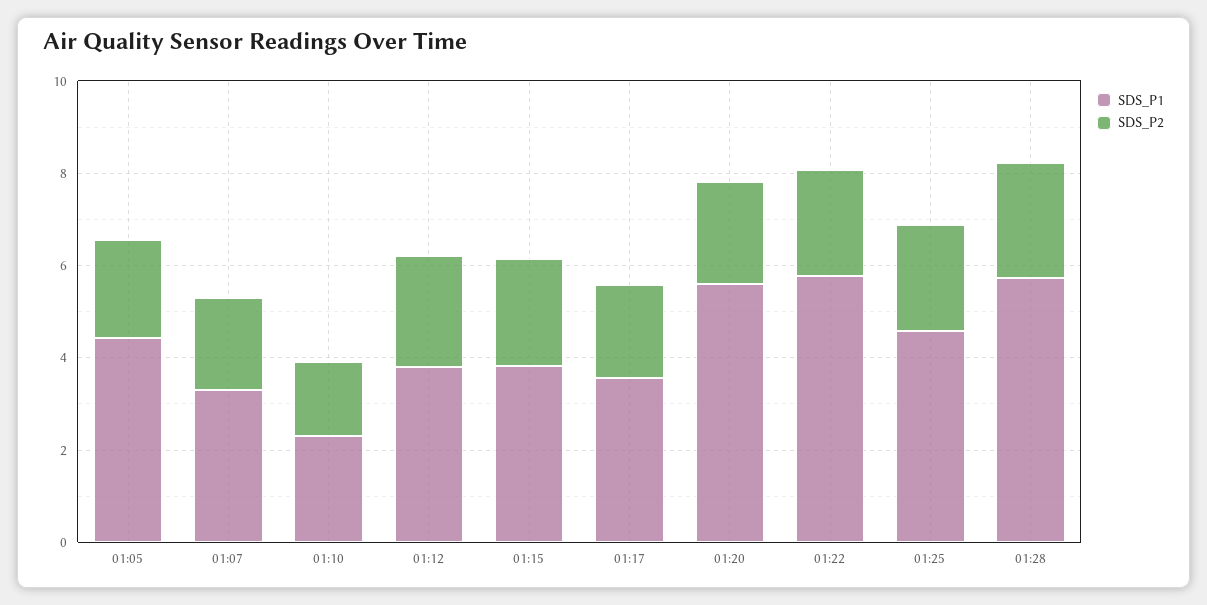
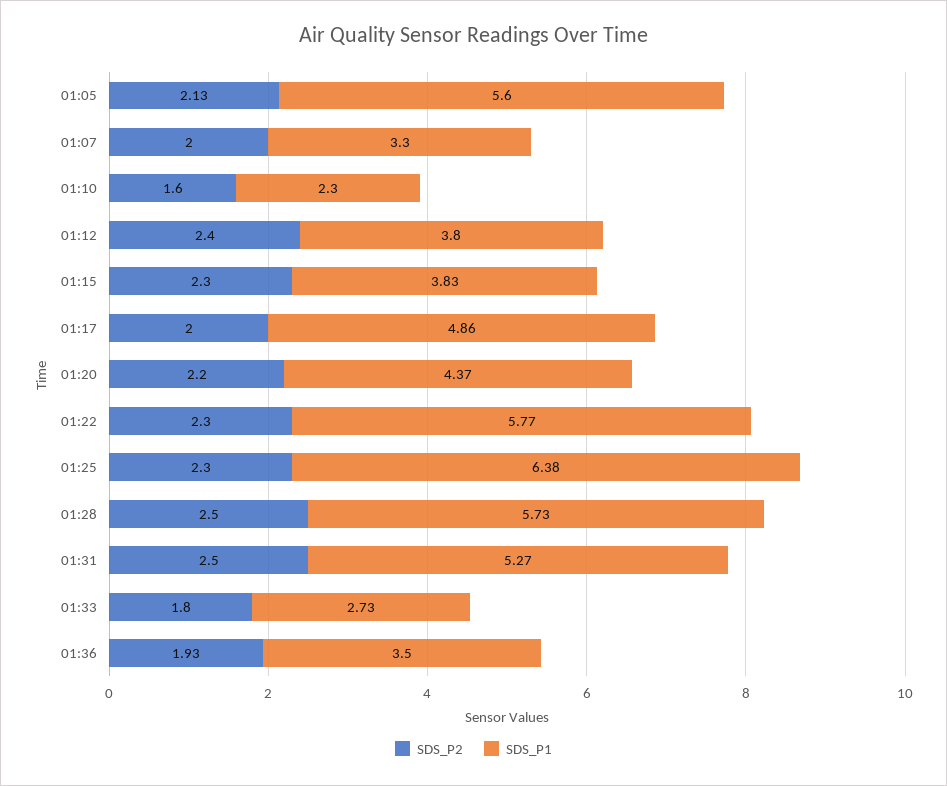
SDS_P1, 01:05: 4.5 -> 5.6
SDS_P1, 01:17: 3.5 -> 4.86
SDS_P1, 01:20: 5.5 -> 4.37
SDS_P1, 01:25: 4.5 -> 6.38
SDS_P2, 01:31: none -> 2.5
SDS_P1, 01:31: none -> 5.27
SDS_P2, 01:33: none -> 1.8
SDS_P1, 01:33: none -> 2.73
SDS_P2, 01:36: none -> 1.93
SDS_P1, 01:36: none -> 3.5

